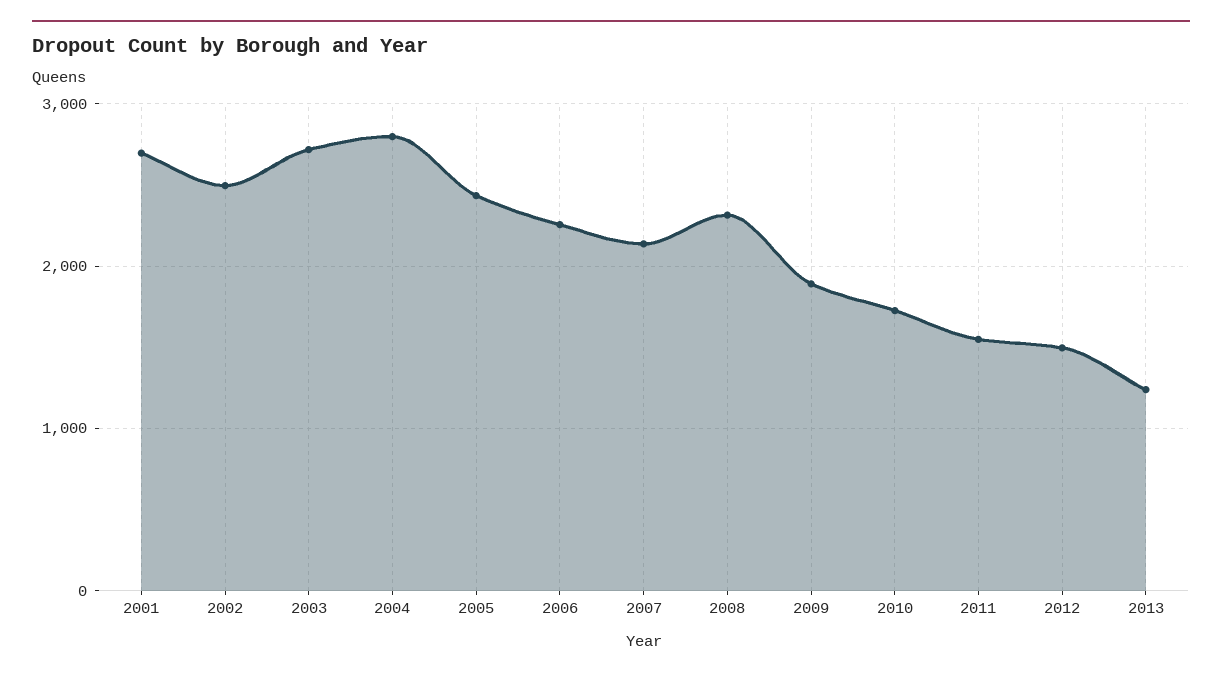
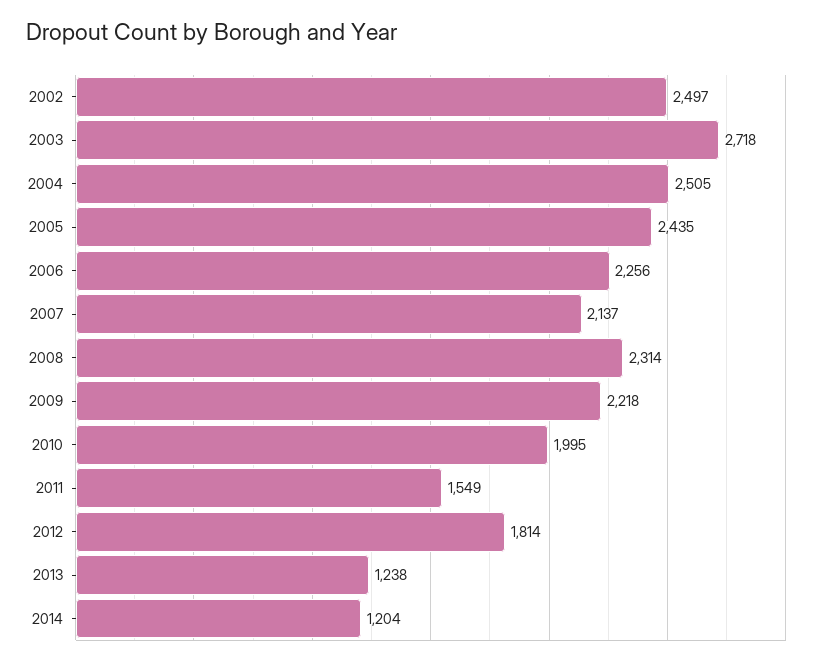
2001: 2700 -> none
2004: 2800 -> 2505
2009: 1900 -> 2218
2010: 1700 -> 1995
2012: 1500 -> 1814
2014: none -> 1204

